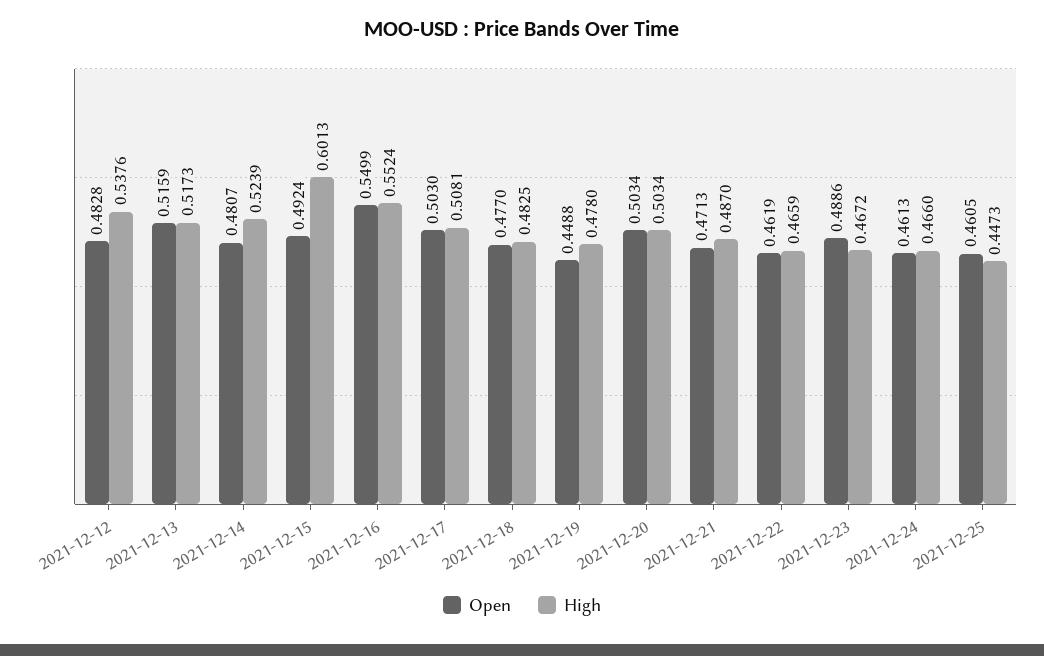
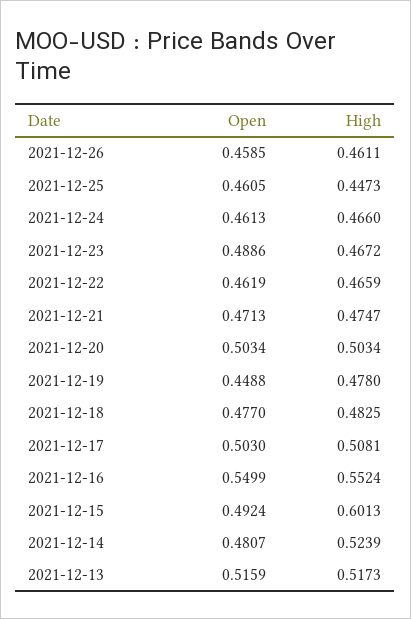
Open, 2021-12-12: 0.4828 -> none
High, 2021-12-12: 0.5376 -> none
High, 2021-12-21: 0.487 -> 0.4747
Open, 2021-12-26: none -> 0.4585
High, 2021-12-26: none -> 0.4611

